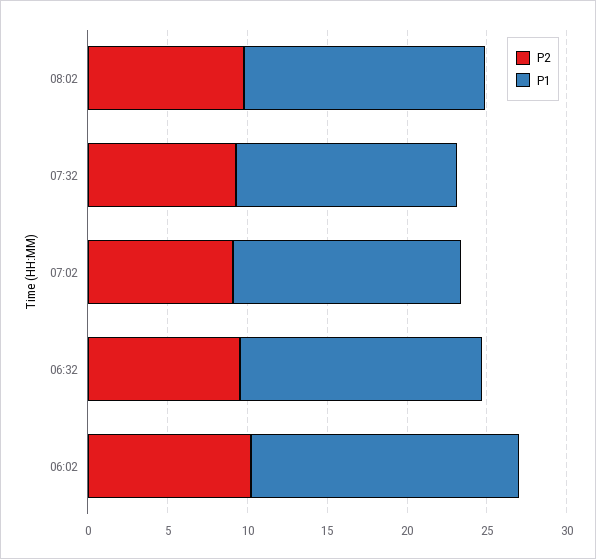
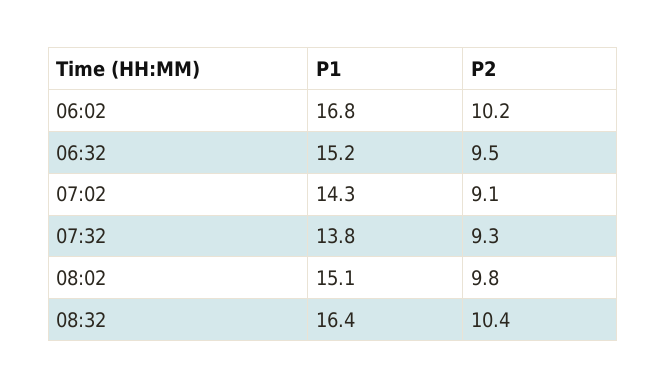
P1, 08:32: none -> 16.4
P2, 08:32: none -> 10.4

